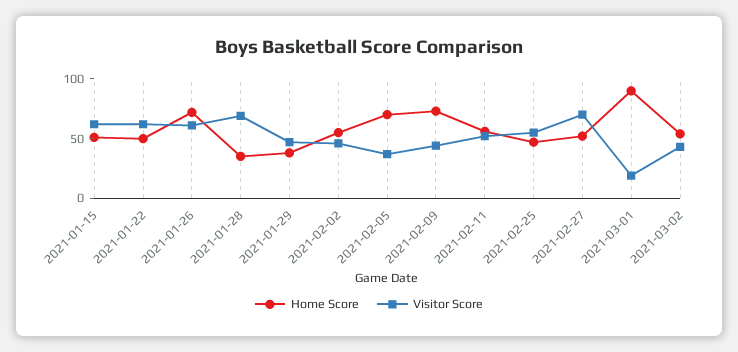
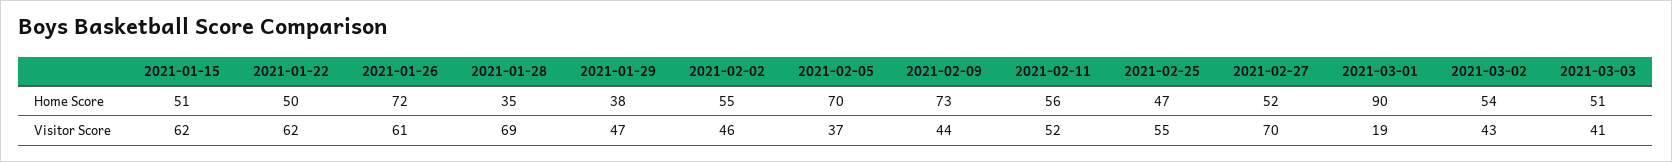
Home Score, 2021-03-03: none -> 51
Visitor Score, 2021-03-03: none -> 41

